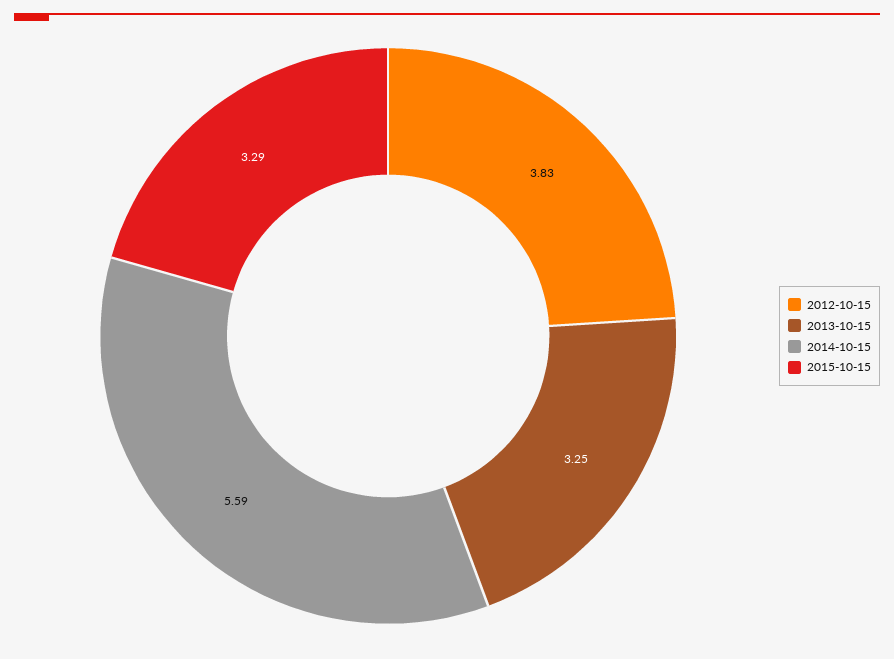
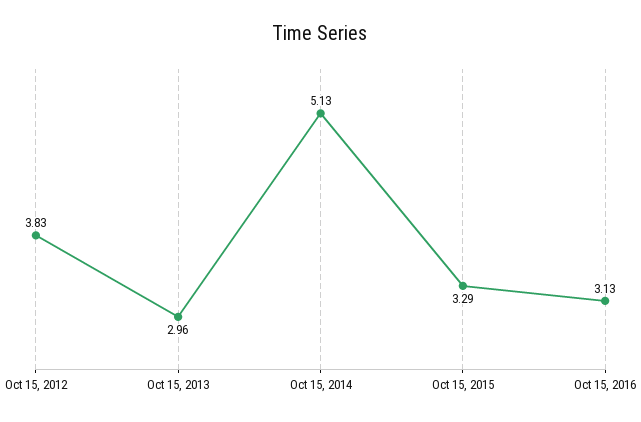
2013-10-15: 3.25 -> 2.96
2014-10-15: 5.59 -> 5.13
Oct 15, 2016: none -> 3.13

